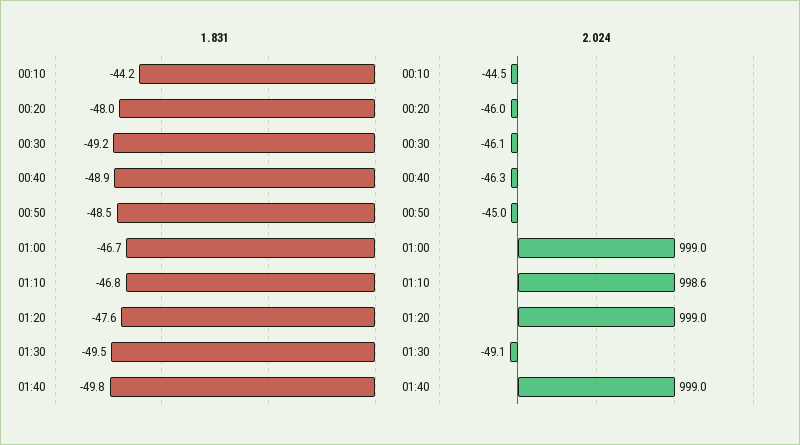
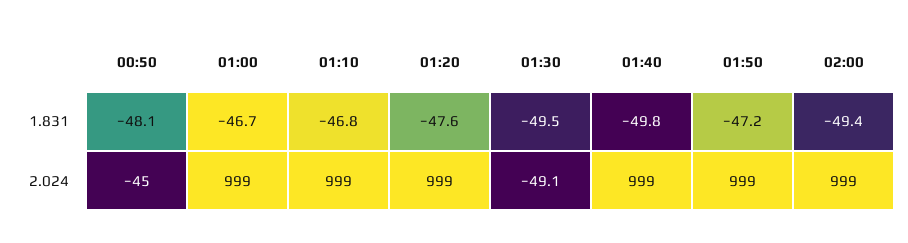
1.831, 00:10: -44.2 -> none
1.831, 00:20: -48 -> none
1.831, 00:30: -49.2 -> none
1.831, 00:40: -48.9 -> none
1.831, 00:50: -48.5 -> -48.1
2.024, 00:10: -44.5 -> none
2.024, 00:20: -46 -> none
2.024, 00:30: -46.1 -> none
2.024, 00:40: -46.3 -> none
2.024, 01:10: 998.6 -> 999
1.831, 01:50: none -> -47.2
1.831, 02:00: none -> -49.4
2.024, 01:50: none -> 999
2.024, 02:00: none -> 999

